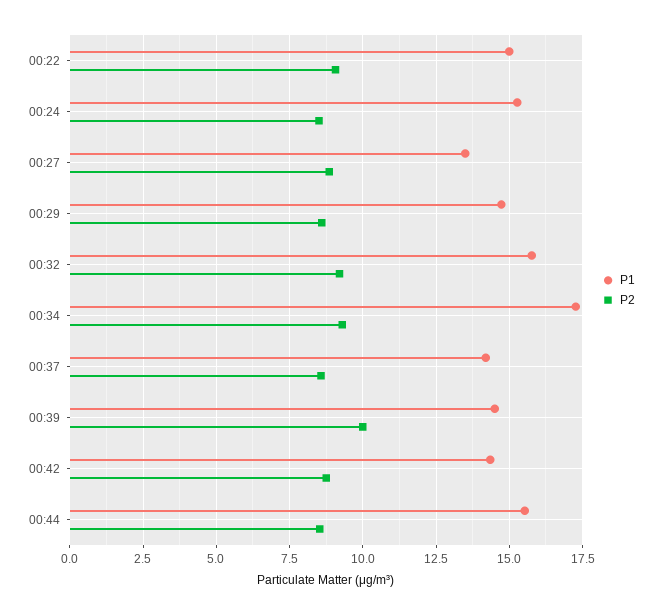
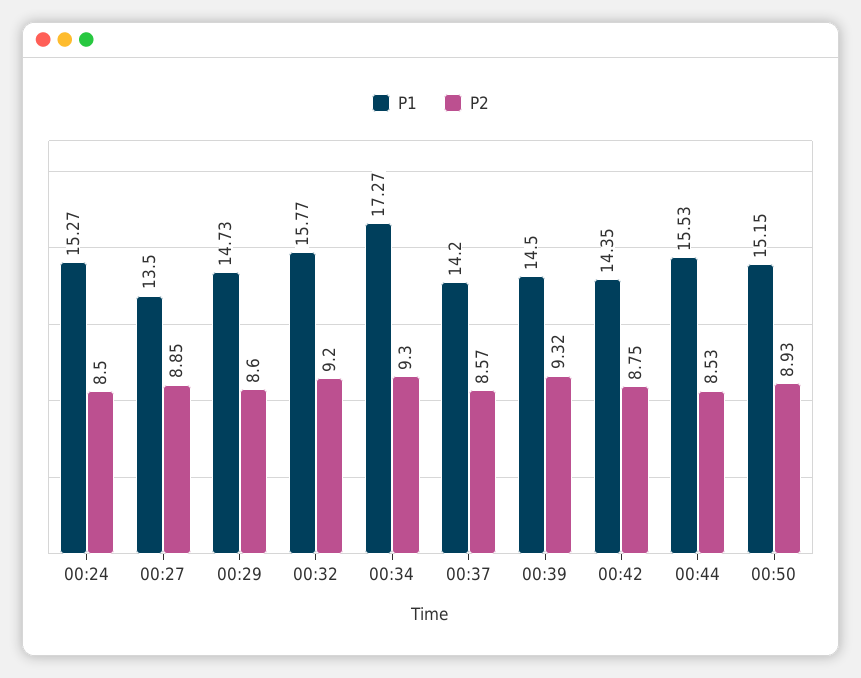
P1, 00:22: 15 -> none
P2, 00:22: 9 -> none
P2, 00:39: 10 -> 9.32
P1, 00:50: none -> 15.15
P2, 00:50: none -> 8.93

